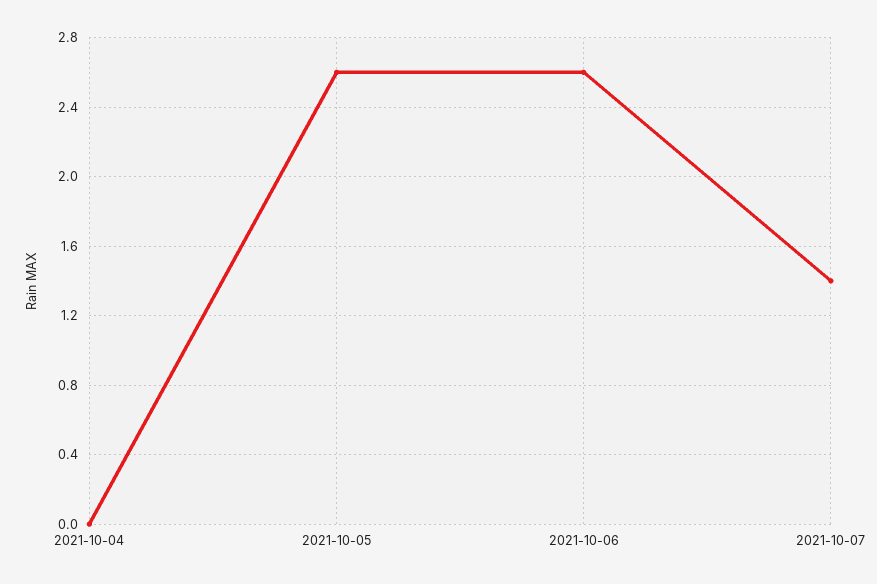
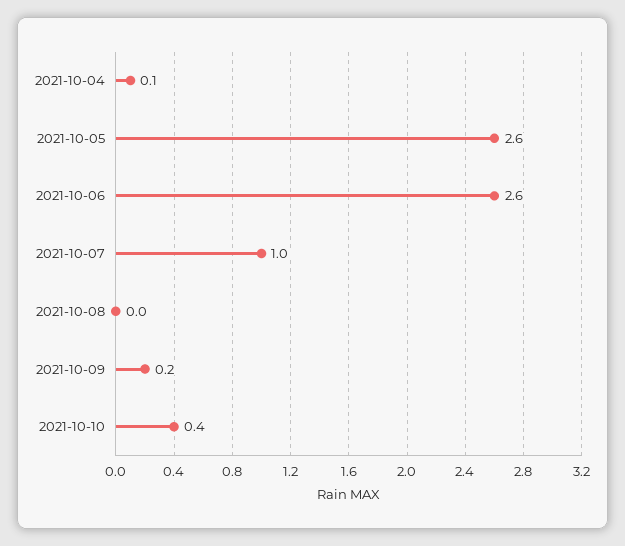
2021-10-04: 0 -> 0.1
2021-10-07: 1.4 -> 1
2021-10-08: none -> 0
2021-10-09: none -> 0.2
2021-10-10: none -> 0.4

